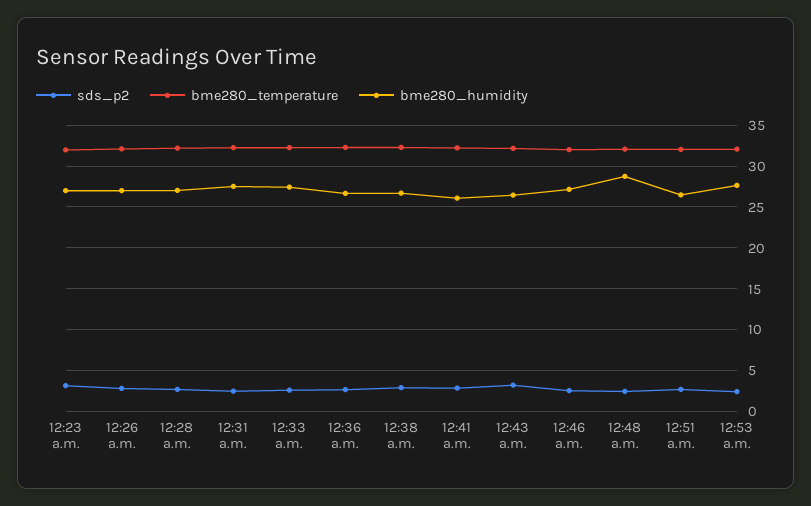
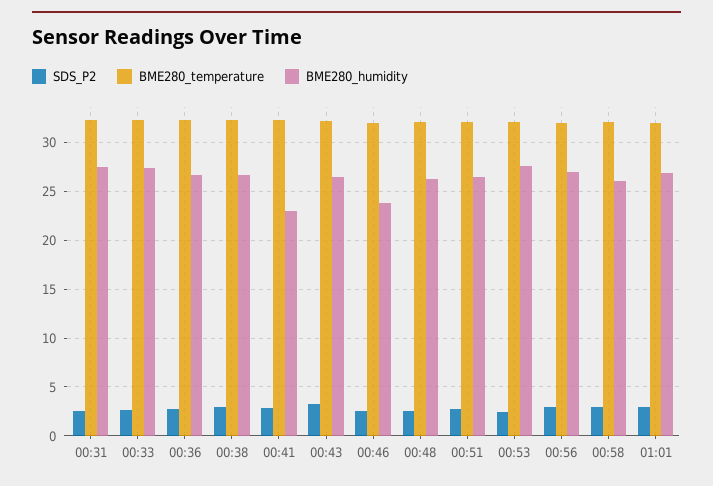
sds_p2, 12:23 a.m.: 3 -> none
bme280_temperature, 12:23 a.m.: 32 -> none
bme280_humidity, 12:23 a.m.: 27 -> none
sds_p2, 12:26 a.m.: 3 -> none
bme280_temperature, 12:26 a.m.: 32 -> none
bme280_humidity, 12:26 a.m.: 27 -> none
sds_p2, 12:28 a.m.: 3 -> none
bme280_temperature, 12:28 a.m.: 32 -> none
bme280_humidity, 12:28 a.m.: 27 -> none
bme280_humidity, 12:41 a.m.: 26 -> 23
bme280_humidity, 12:46 a.m.: 27 -> 24
bme280_humidity, 12:48 a.m.: 29 -> 26
sds_p2, 00:56: none -> 3
bme280_temperature, 00:56: none -> 32
bme280_humidity, 00:56: none -> 27
sds_p2, 00:58: none -> 3
bme280_temperature, 00:58: none -> 32
bme280_humidity, 00:58: none -> 26
sds_p2, 01:01: none -> 3
bme280_temperature, 01:01: none -> 32
bme280_humidity, 01:01: none -> 27

